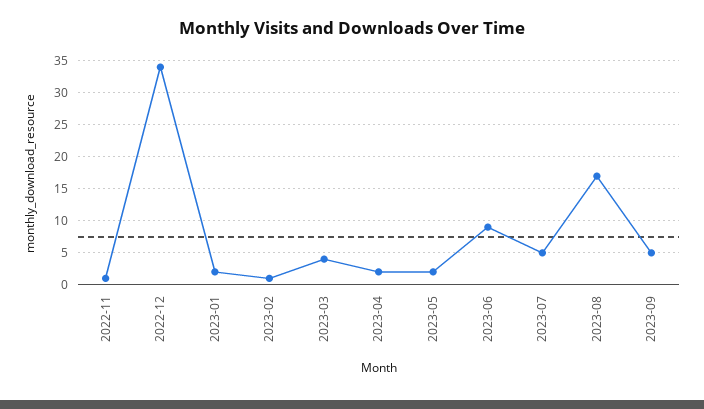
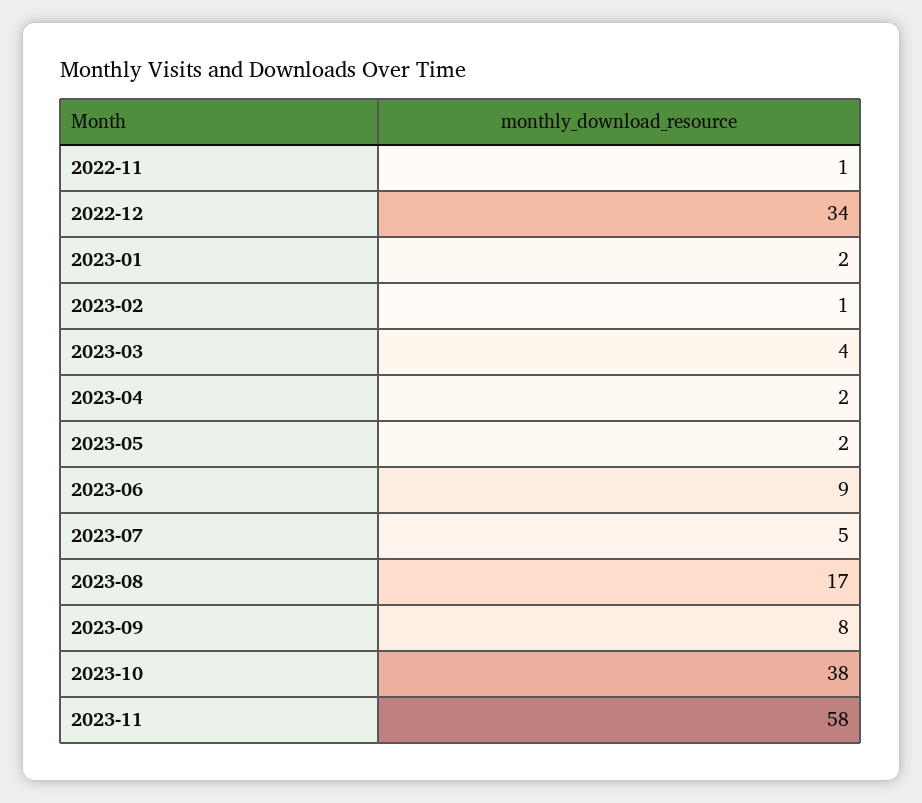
2023-09: 5 -> 8
2023-10: none -> 38
2023-11: none -> 58

